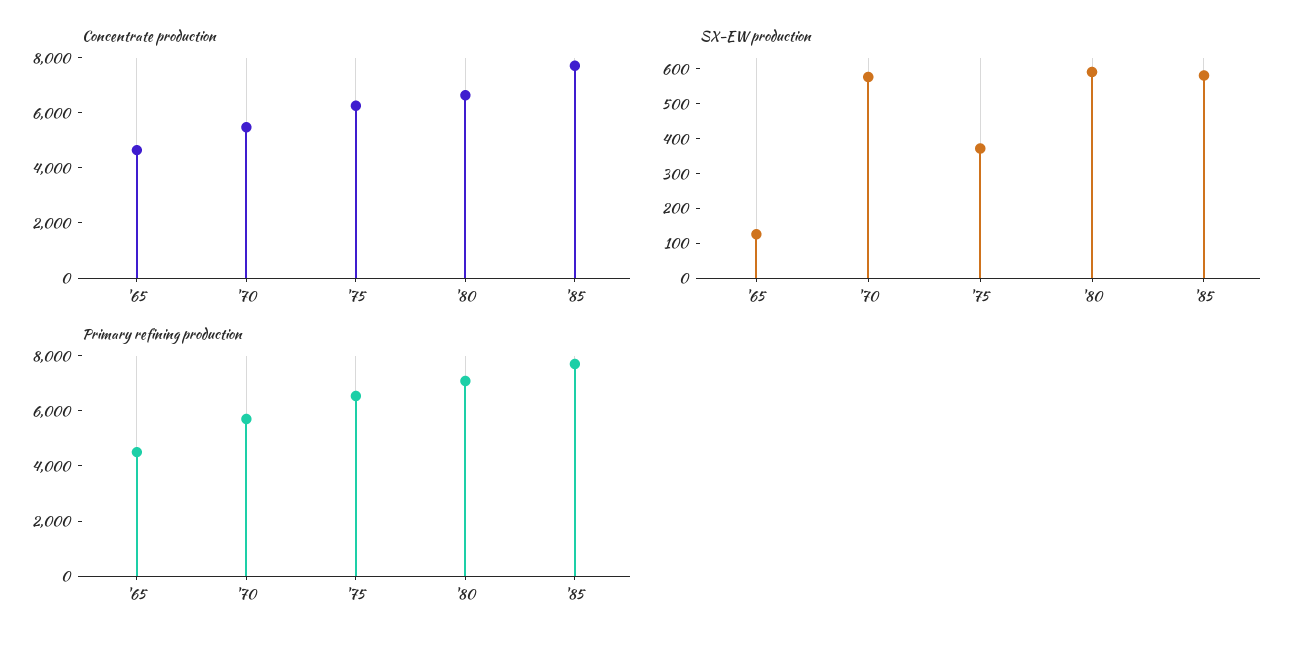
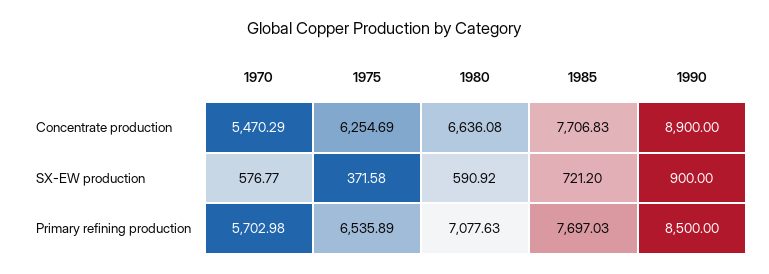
Concentrate production, '65: 4500 -> none
SX-EW production, '65: 125 -> none
SX-EW production, '85: 575 -> 721.2
Primary refining production, '65: 4500 -> none
Concentrate production, 1990: none -> 8900
SX-EW production, 1990: none -> 900
Primary refining production, 1990: none -> 8500

